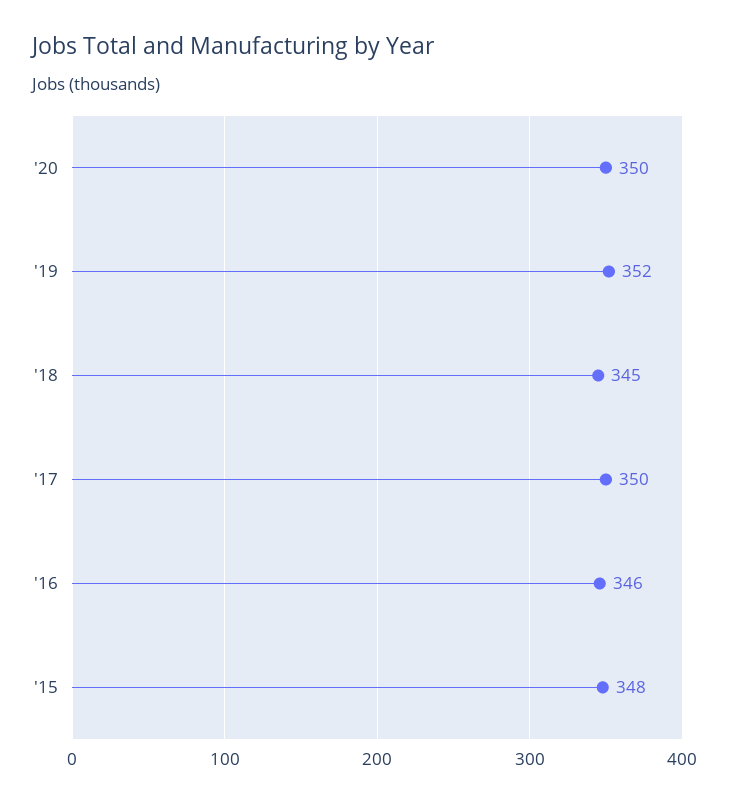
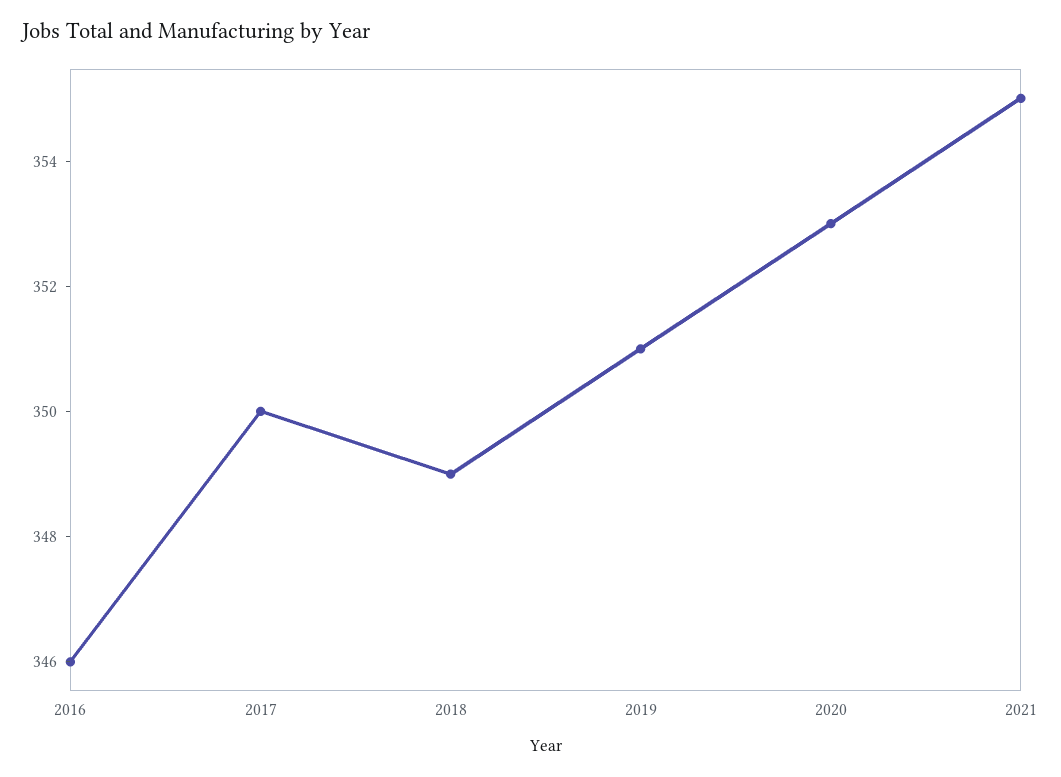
'20: 350 -> 353
'19: 352 -> 351
'18: 345 -> 349
'15: 348 -> none
2021: none -> 355

